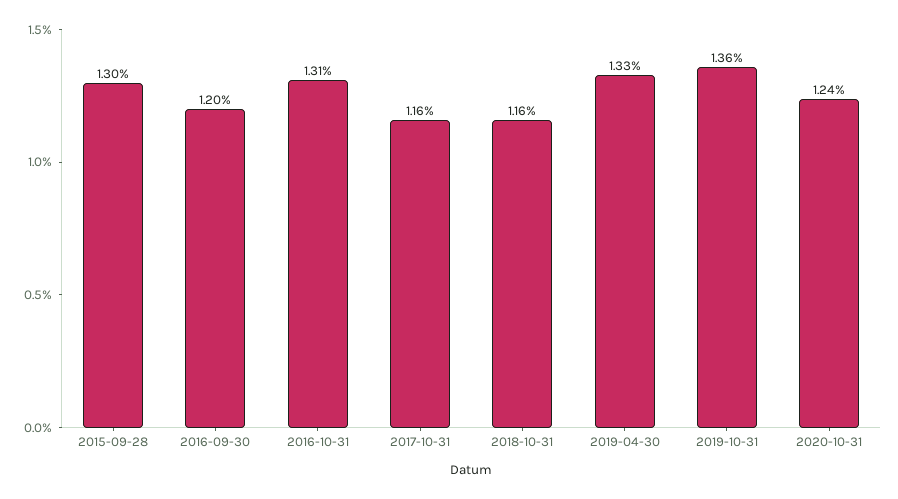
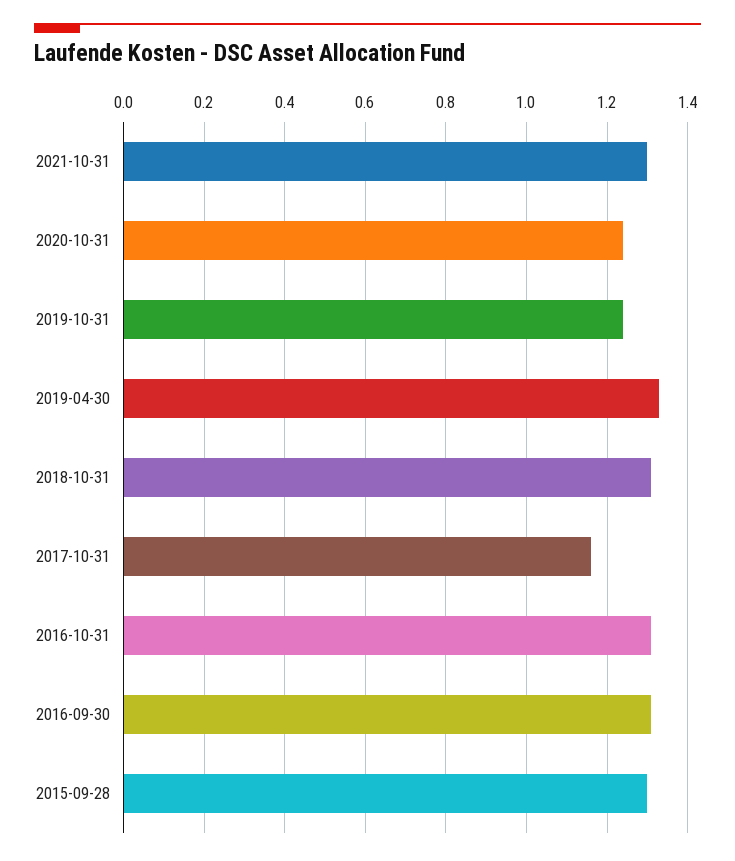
2016-09-30: 1.2 -> 1.3
2018-10-31: 1.16 -> 1.3
2019-10-31: 1.36 -> 1.25
2021-10-31: none -> 1.3

